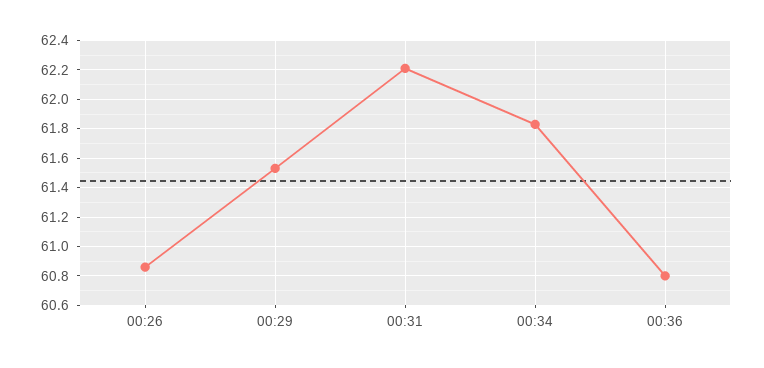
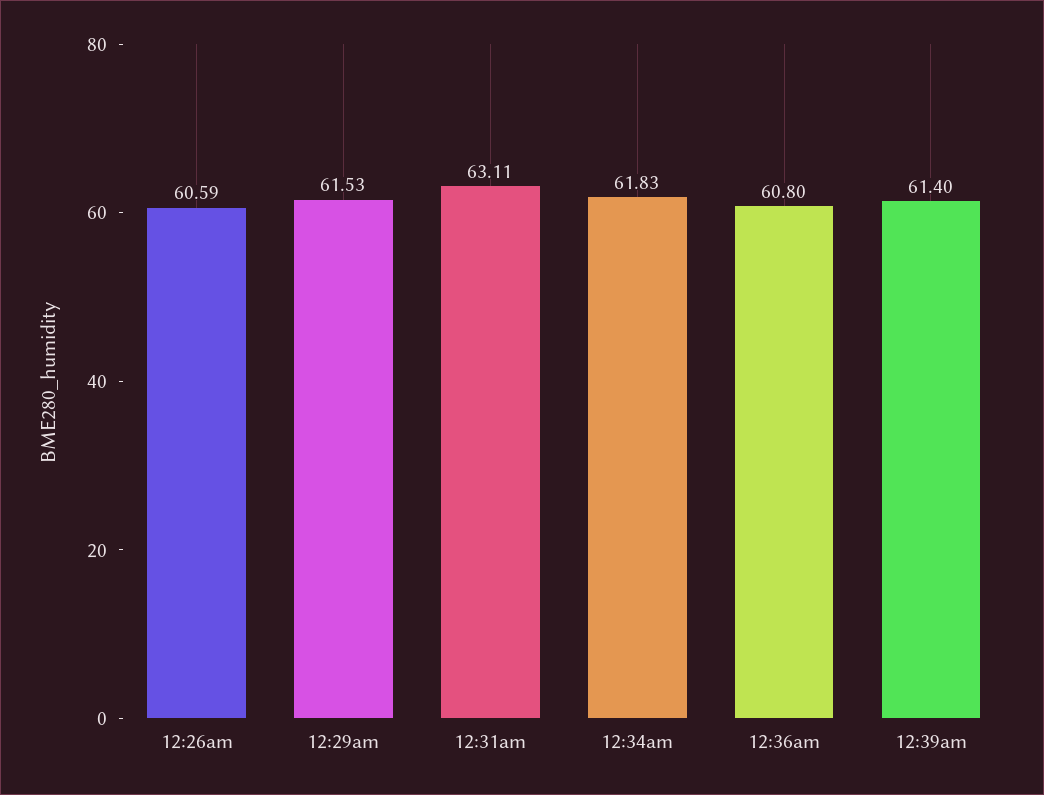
00:26: 60.85 -> 60.59
00:31: 62.2 -> 63.11
12:39am: none -> 61.4

